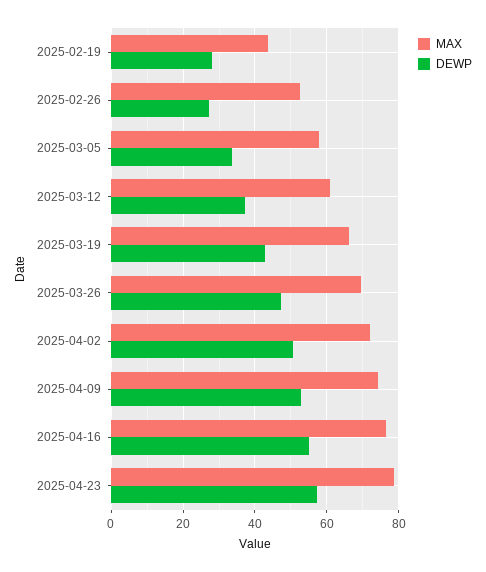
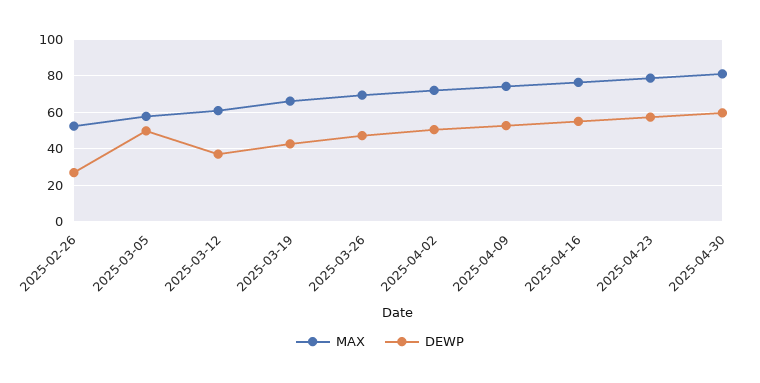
MAX, 2025-02-19: 44 -> none
DEWP, 2025-02-19: 28 -> none
DEWP, 2025-03-05: 34 -> 50
MAX, 2025-04-30: none -> 80
DEWP, 2025-04-30: none -> 60

